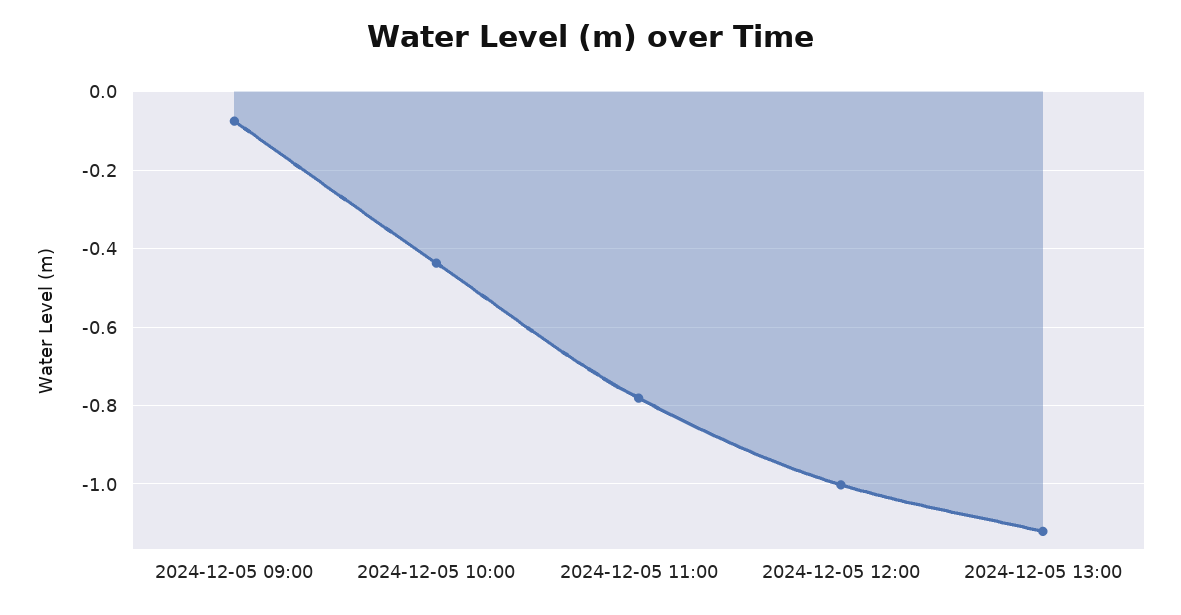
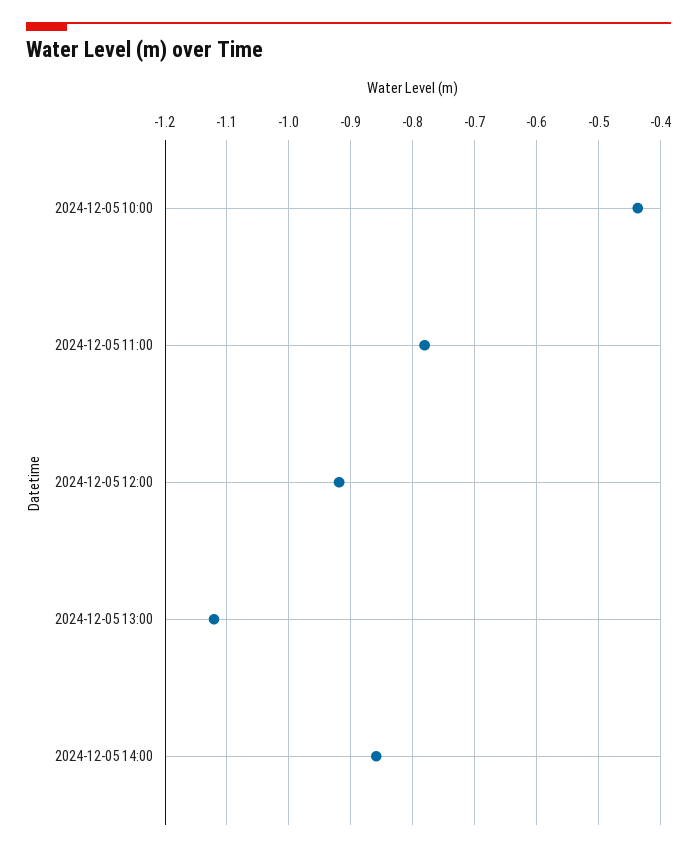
2024-12-05 09:00: -0.08 -> none
2024-12-05 12:00: -1 -> -0.92
2024-12-05 14:00: none -> -0.86

